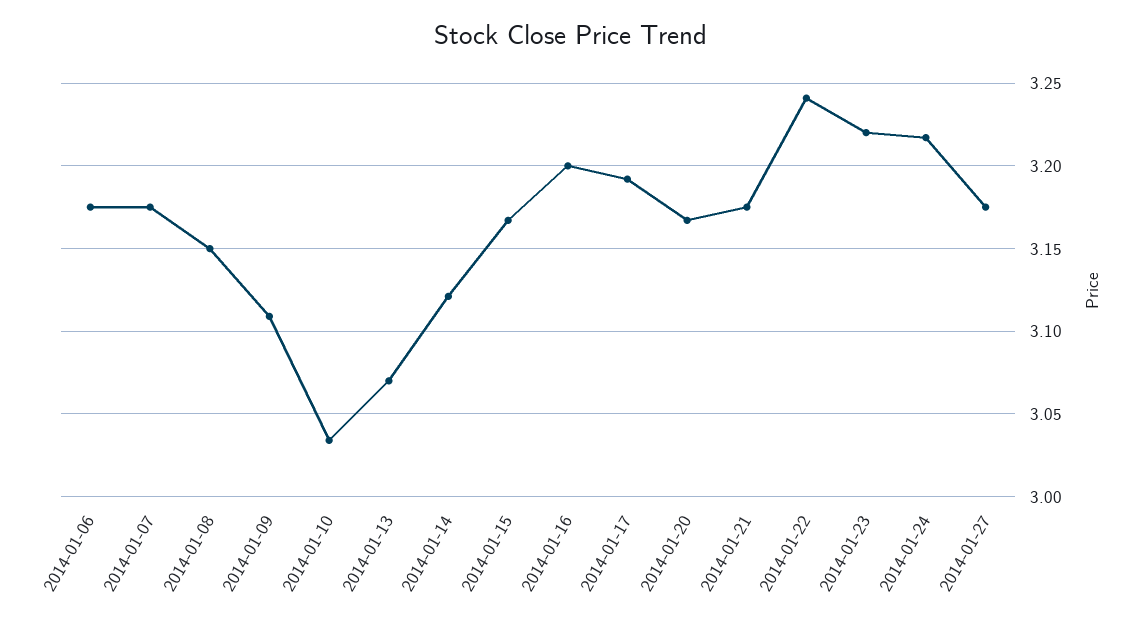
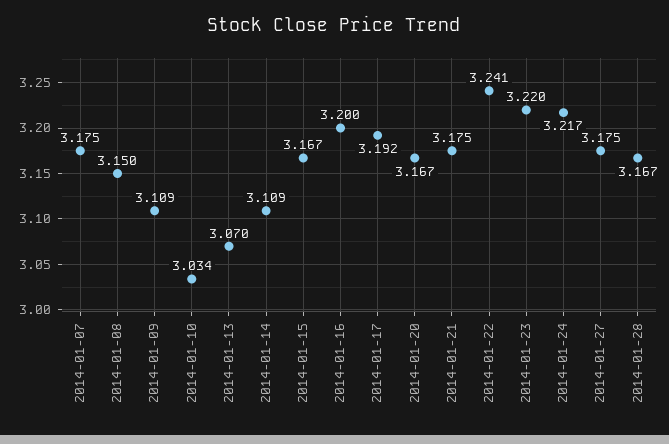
2014-01-06: 3.175 -> none
2014-01-14: 3.12 -> 3.109
2014-01-28: none -> 3.167

